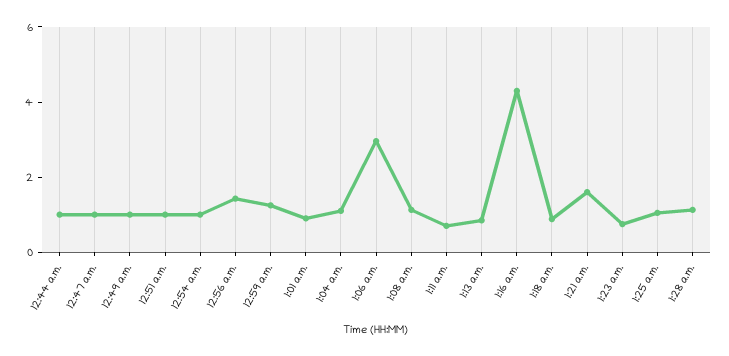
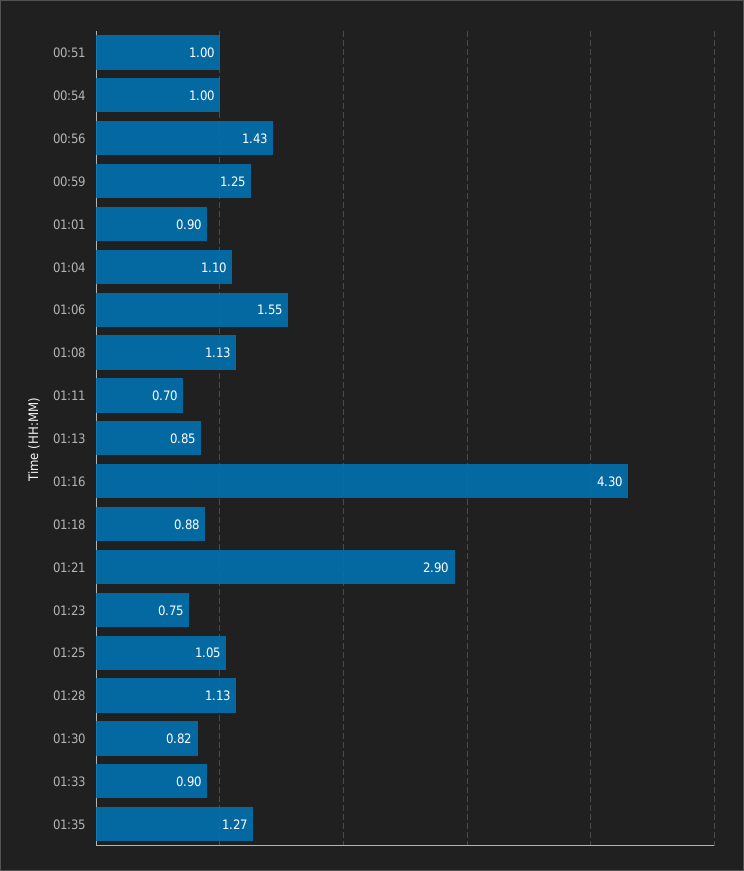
12:44 a.m.: 1 -> none
12:47 a.m.: 1 -> none
12:49 a.m.: 1 -> none
1:06 a.m.: 3 -> 1.55
1:21 a.m.: 1.5 -> 2.9
01:30: none -> 0.82
01:33: none -> 0.9
01:35: none -> 1.27

